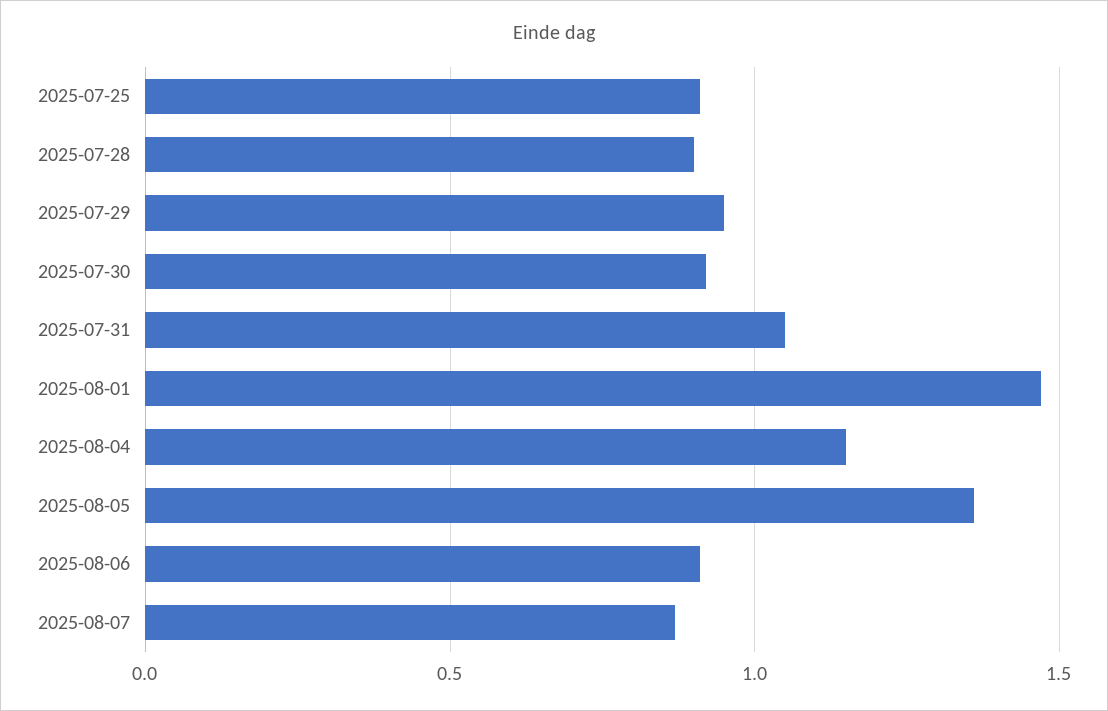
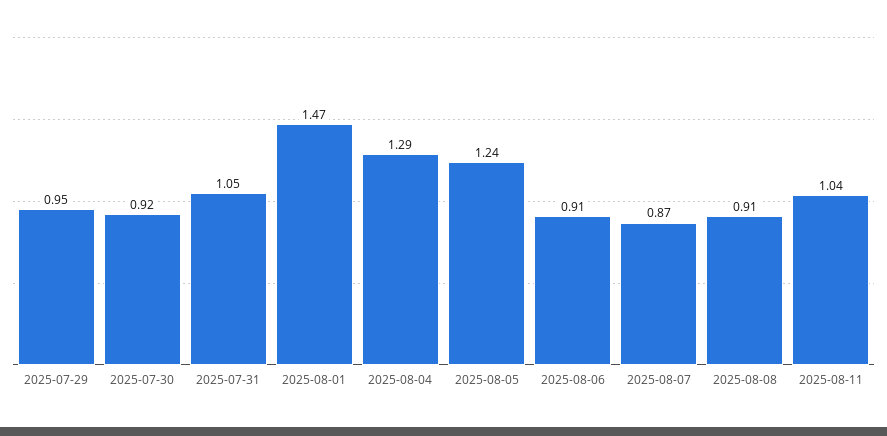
2025-07-25: 0.9 -> none
2025-07-28: 0.9 -> none
2025-08-04: 1.15 -> 1.29
2025-08-05: 1.35 -> 1.24
2025-08-08: none -> 0.91
2025-08-11: none -> 1.04

